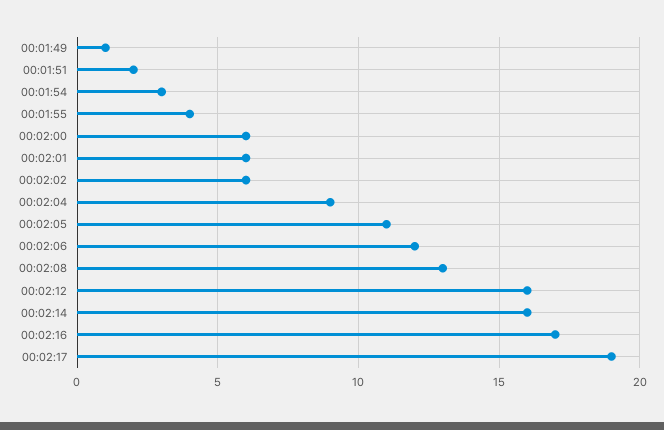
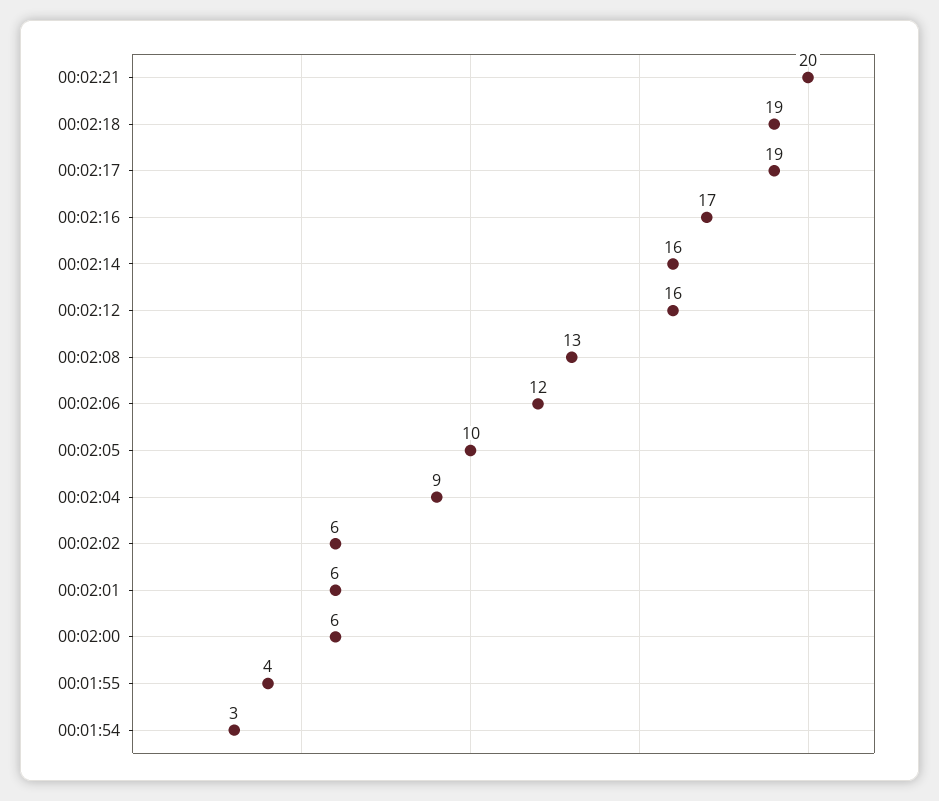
00:01:49: 1 -> none
00:01:51: 2 -> none
00:02:05: 11 -> 10
00:02:21: none -> 20
00:02:18: none -> 19

